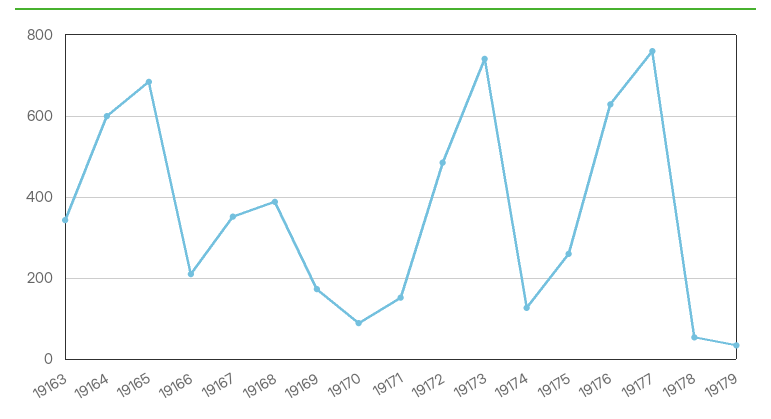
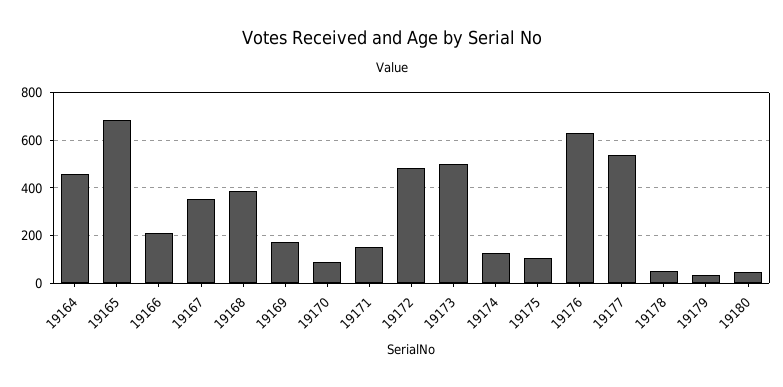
19163: 340 -> none
19164: 600 -> 450
19173: 740 -> 500
19175: 260 -> 100
19177: 760 -> 550
19180: none -> 50

